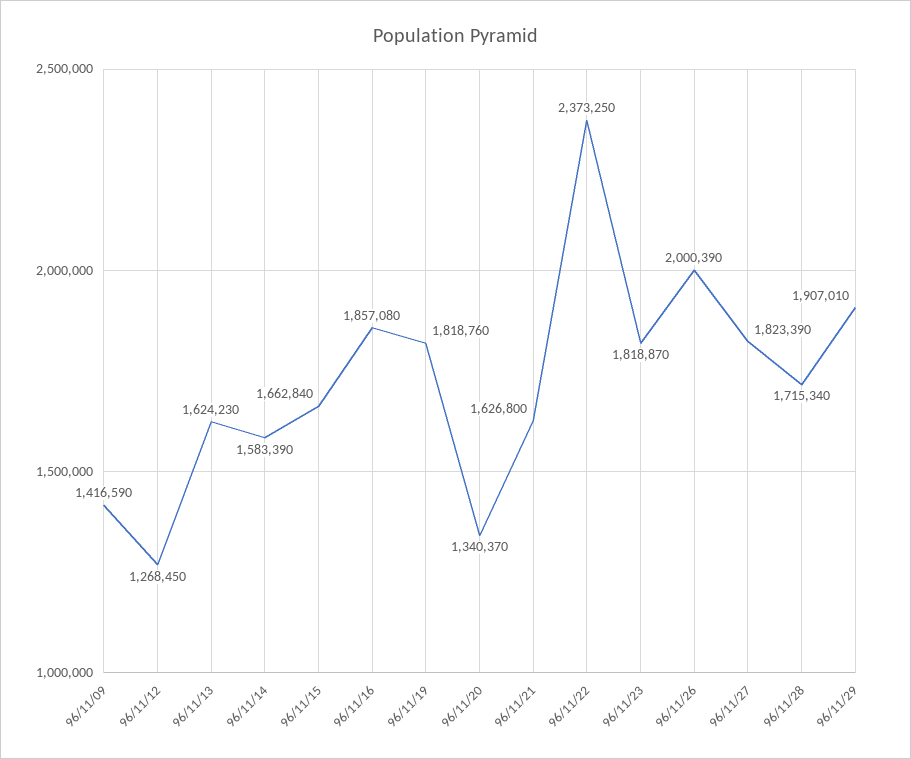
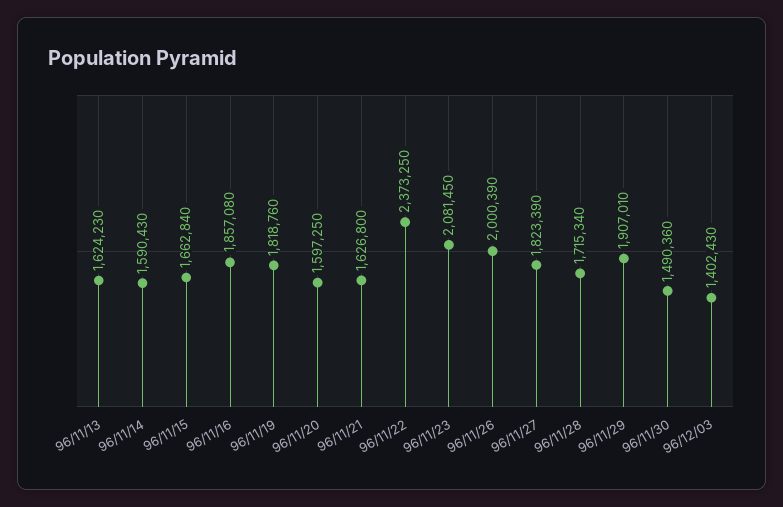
96/11/09: 1416590 -> none
96/11/12: 1268450 -> none
96/11/14: 1583390 -> 1590430
96/11/20: 1340370 -> 1597250
96/11/23: 1818870 -> 2081450
96/11/30: none -> 1490360
96/12/03: none -> 1402430

